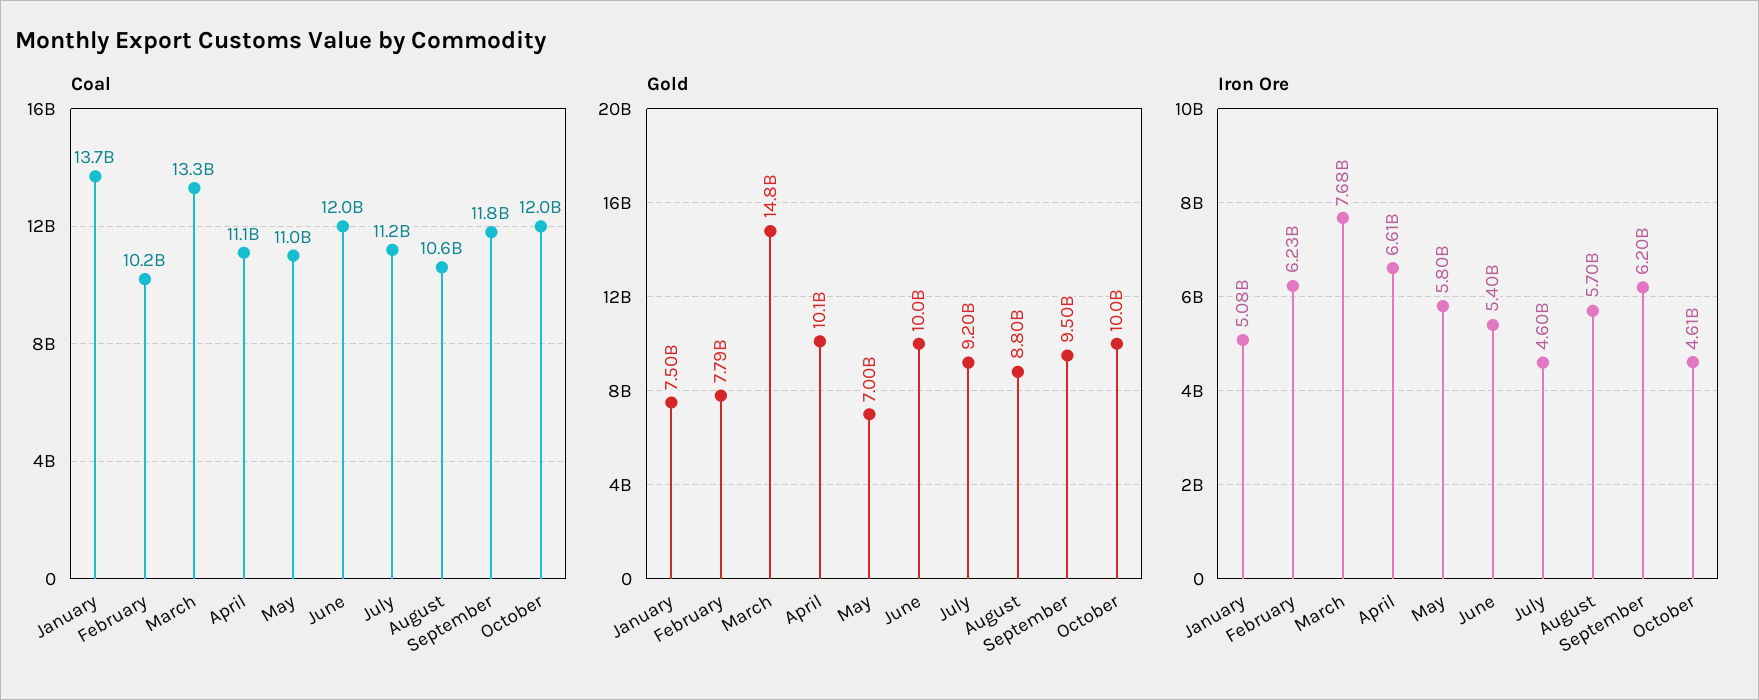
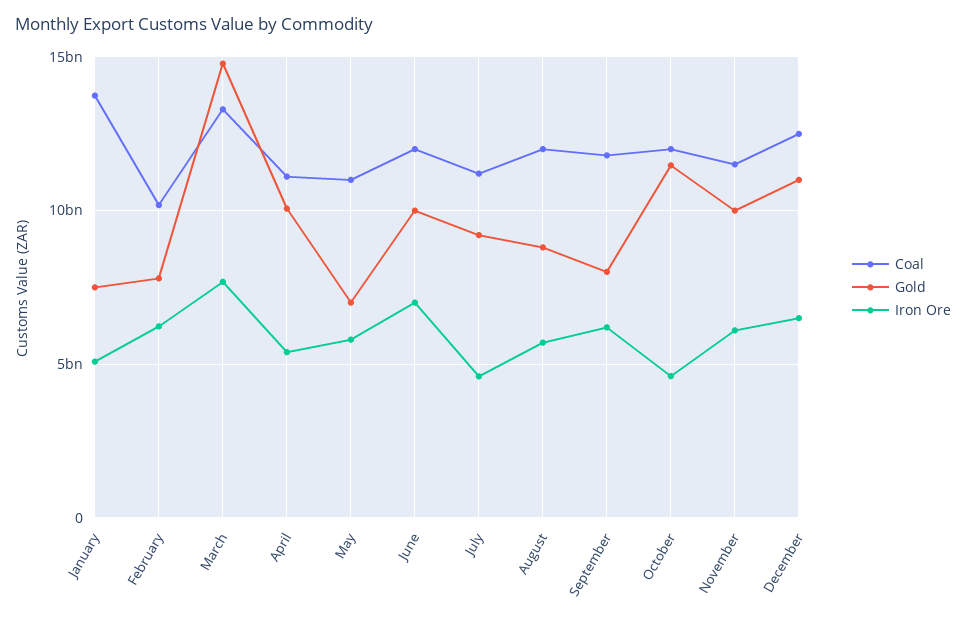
Coal, August: 10600000000 -> 12000000000
Gold, September: 9500000000 -> 8000000000
Gold, October: 10000000000 -> 11500000000
Iron Ore, April: 6610000000 -> 5500000000
Iron Ore, June: 5400000000 -> 7000000000
Coal, November: none -> 11500000000
Gold, November: none -> 10000000000
Iron Ore, November: none -> 6000000000
Coal, December: none -> 12500000000
Gold, December: none -> 11000000000
Iron Ore, December: none -> 6500000000

